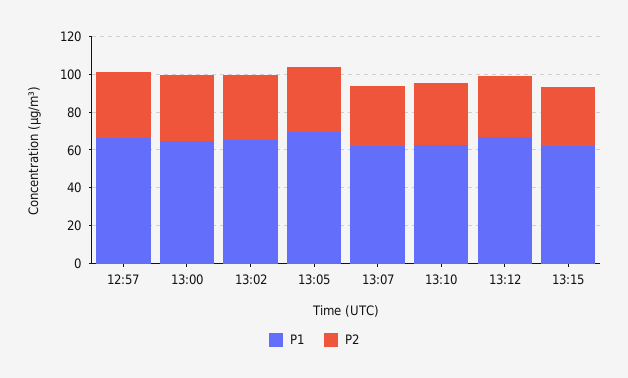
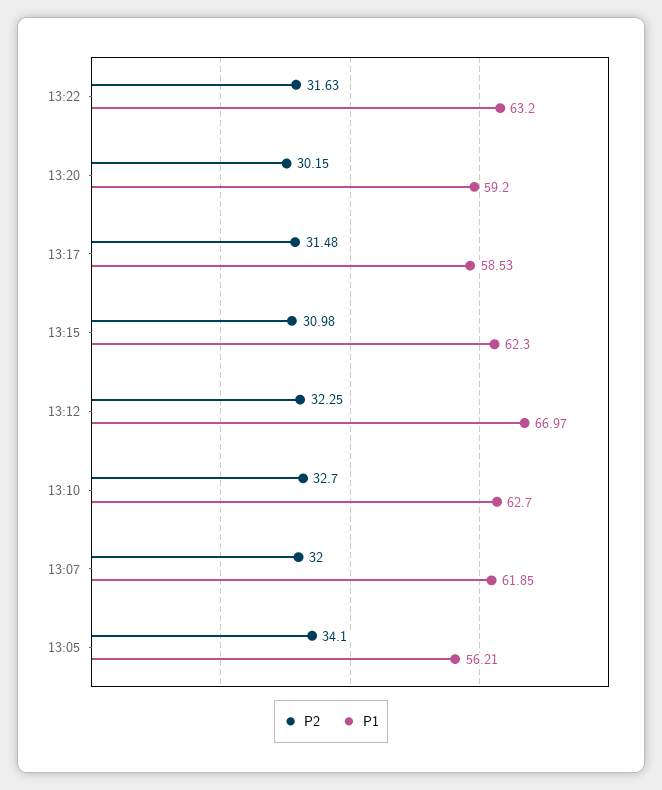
P1, 12:57: 65 -> none
P2, 12:57: 35 -> none
P1, 13:00: 65 -> none
P2, 13:00: 35 -> none
P1, 13:02: 65 -> none
P2, 13:02: 35 -> none
P1, 13:05: 70 -> 56.21
P2, 13:22: none -> 31.63
P1, 13:22: none -> 63.2
P2, 13:20: none -> 30.15
P1, 13:20: none -> 59.2
P2, 13:17: none -> 31.48
P1, 13:17: none -> 58.53

